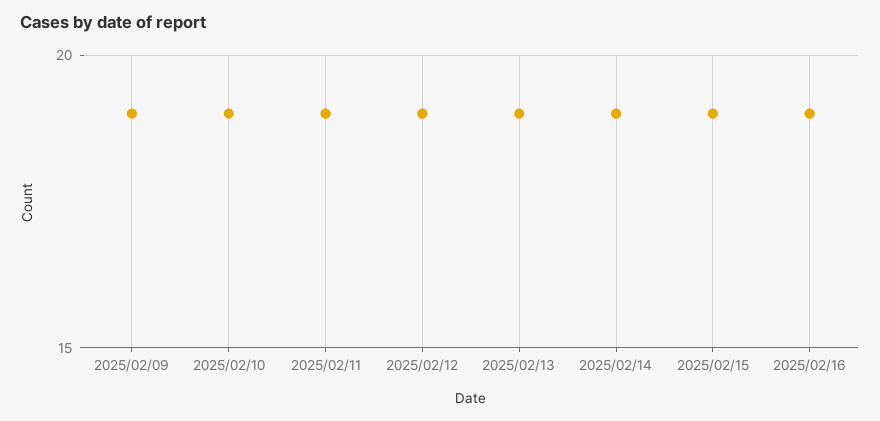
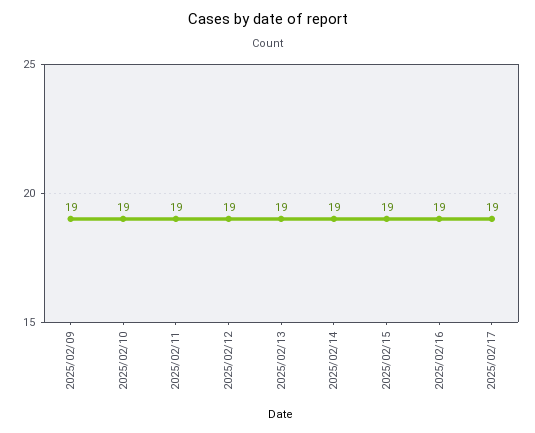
2025/02/17: none -> 19

